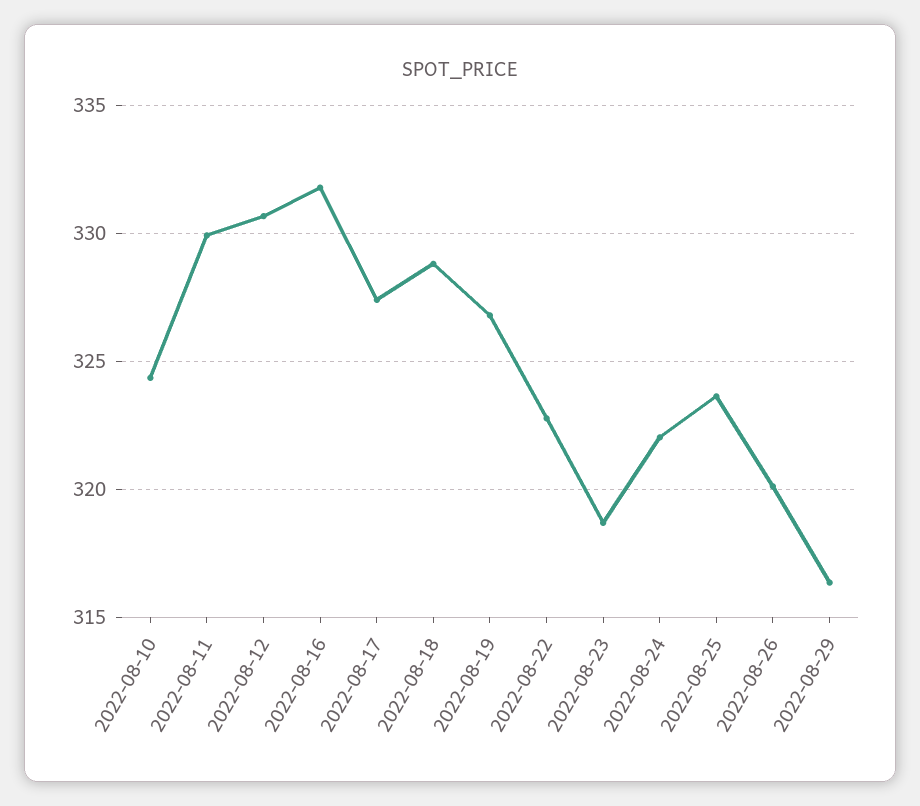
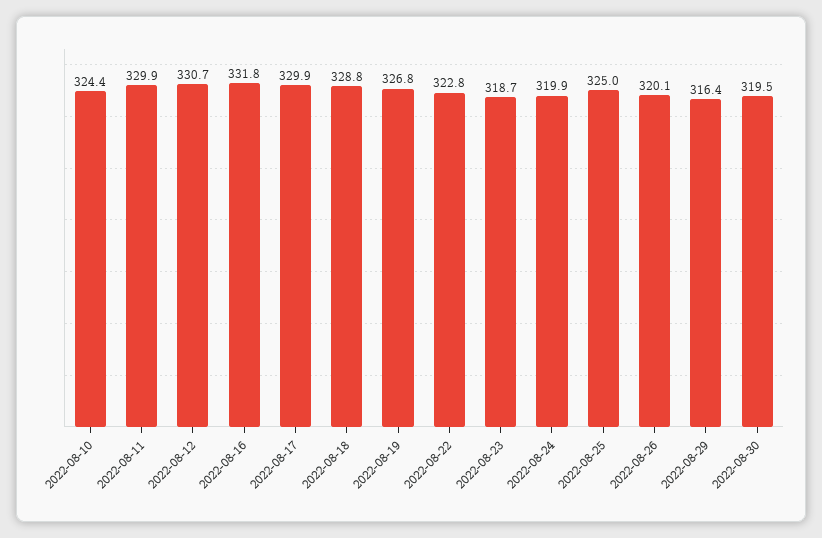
2022-08-17: 327.5 -> 329.9
2022-08-24: 322 -> 319.9
2022-08-25: 323.5 -> 325
2022-08-30: none -> 319.5

